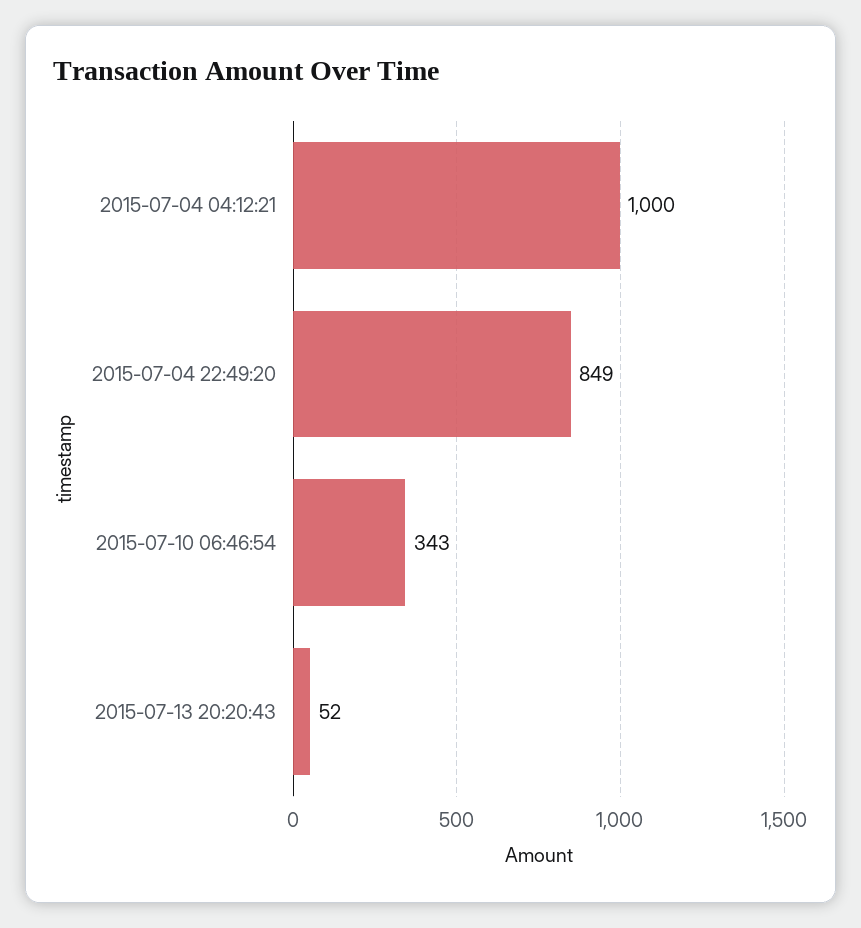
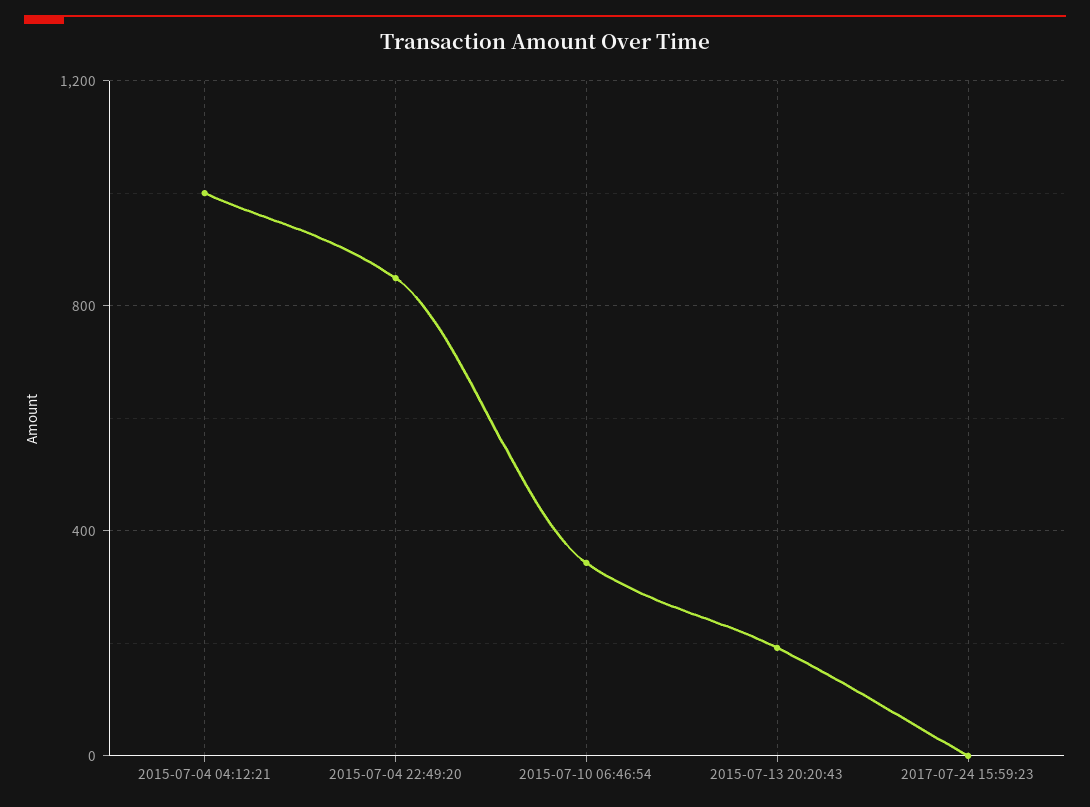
2015-07-13 20:20:43: 52 -> 200
2017-07-24 15:59:23: none -> 0

